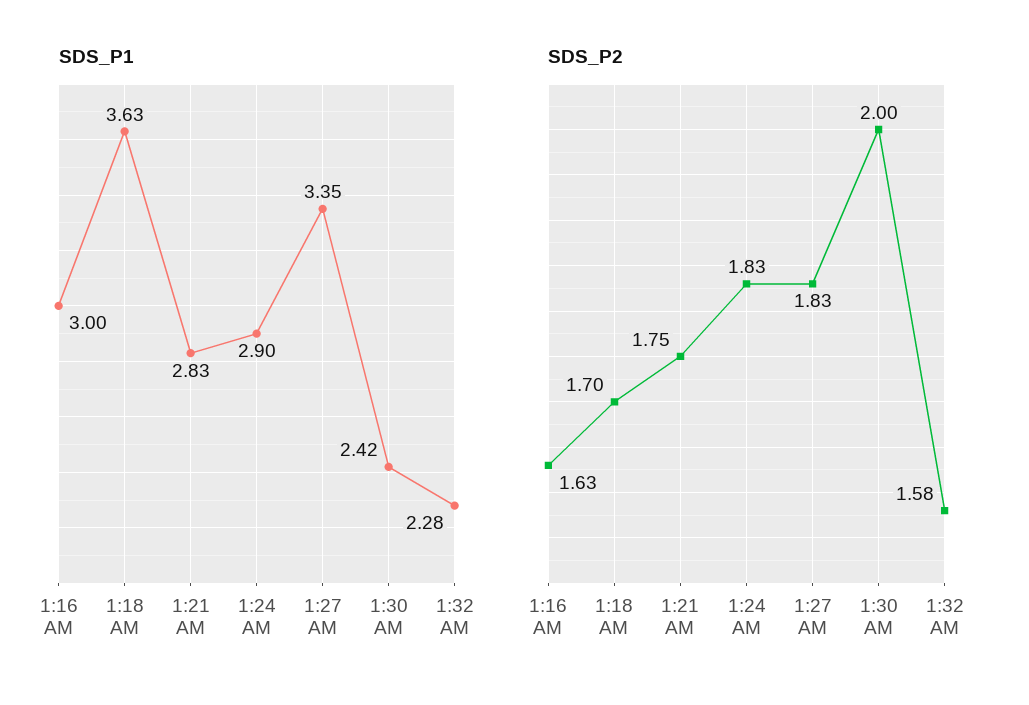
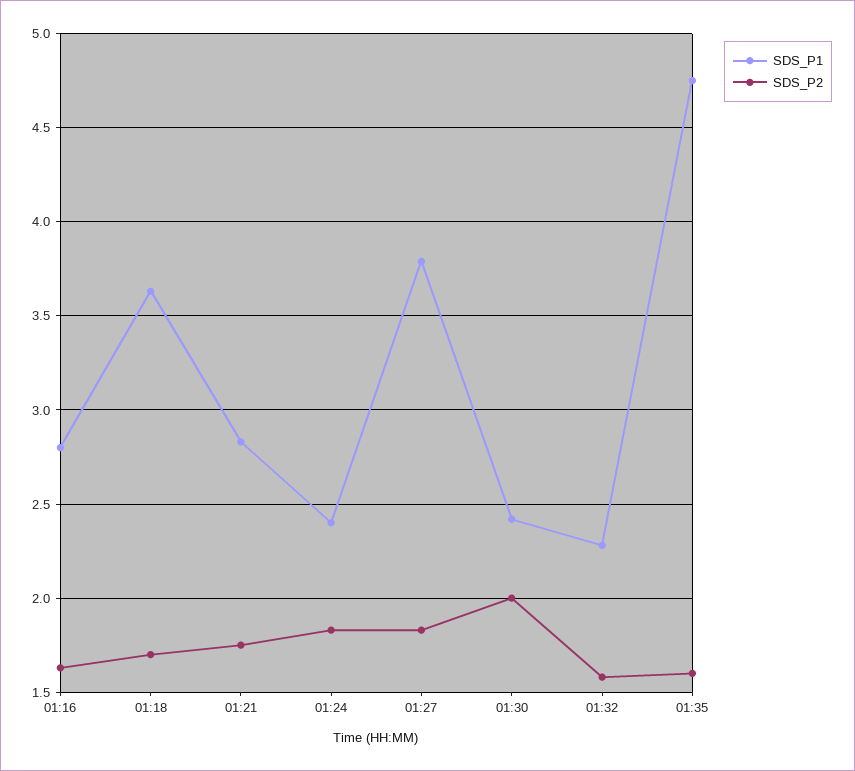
SDS_P1, 1:16 AM: 3 -> 2.8
SDS_P1, 1:24 AM: 2.9 -> 2.4
SDS_P1, 1:27 AM: 3.35 -> 3.8
SDS_P1, 01:35: none -> 4.75
SDS_P2, 01:35: none -> 1.6

